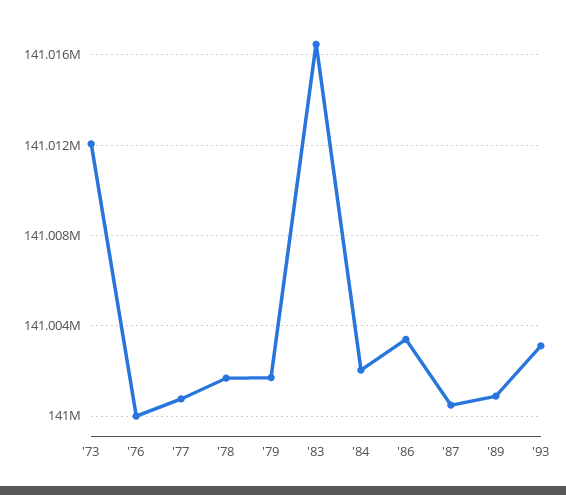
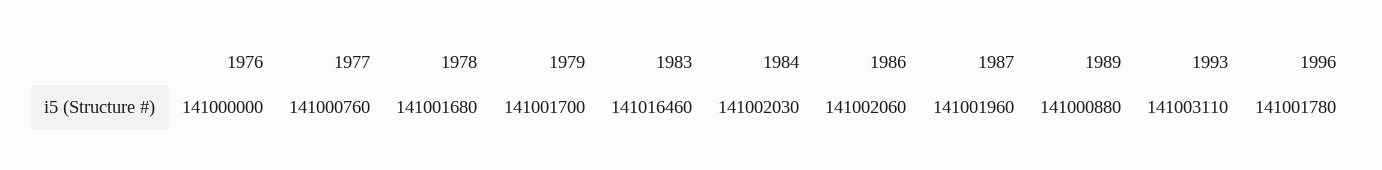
'73: 141012000 -> none
'86: 141003500 -> 141002060
'87: 141000500 -> 141001960
1996: none -> 141001780

